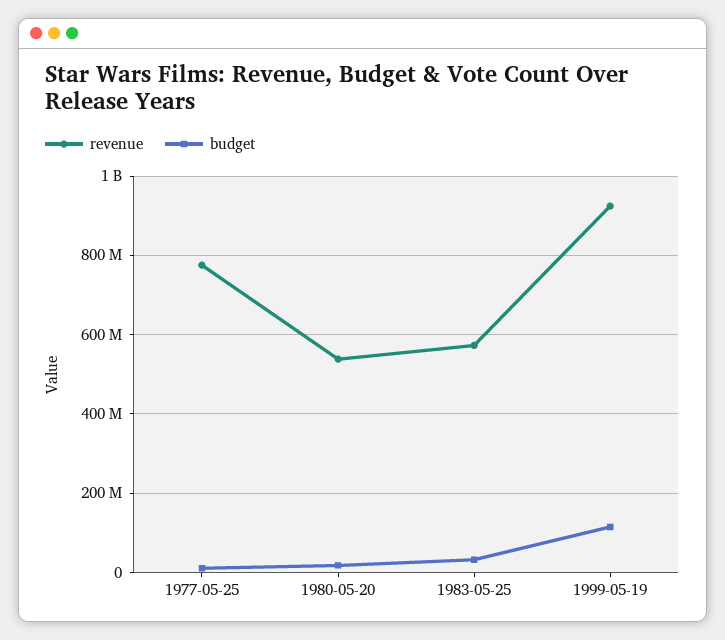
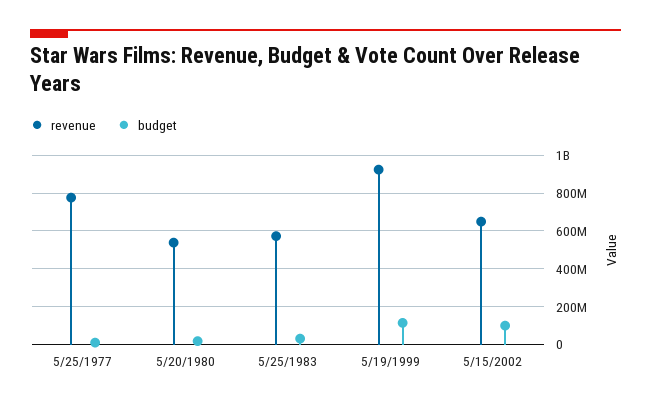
revenue, 5/15/2002: none -> 650000000
budget, 5/15/2002: none -> 100000000

